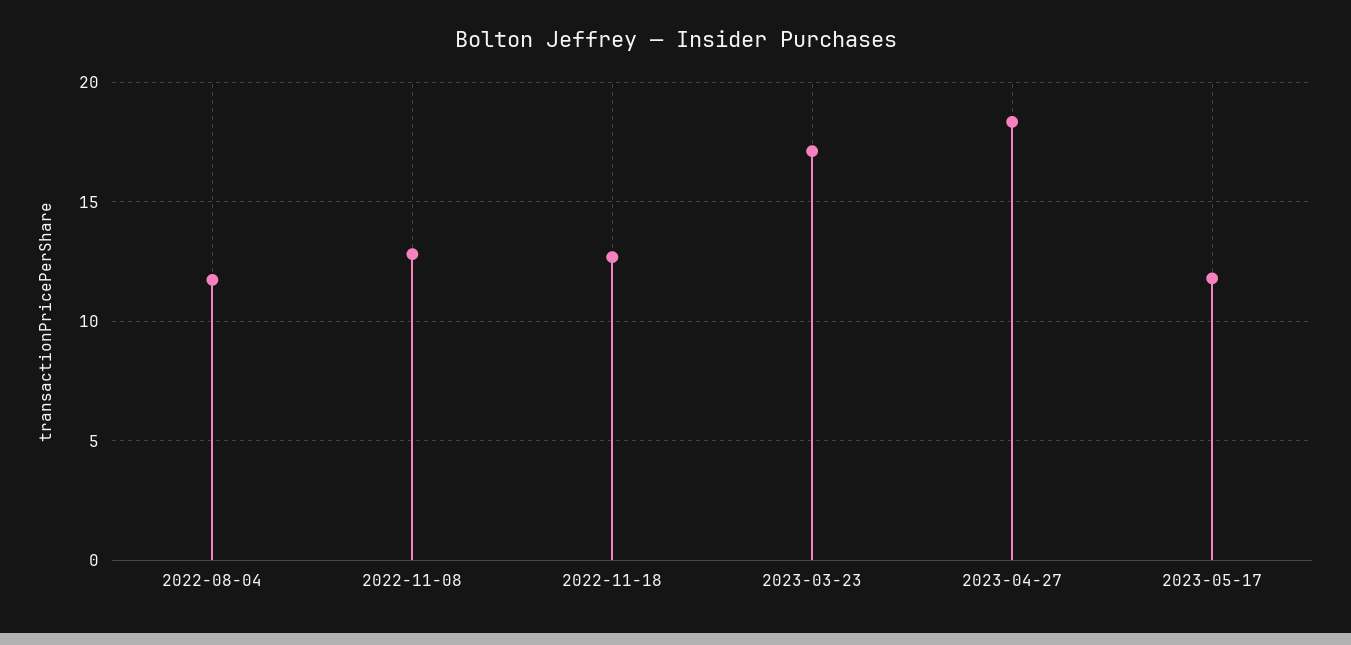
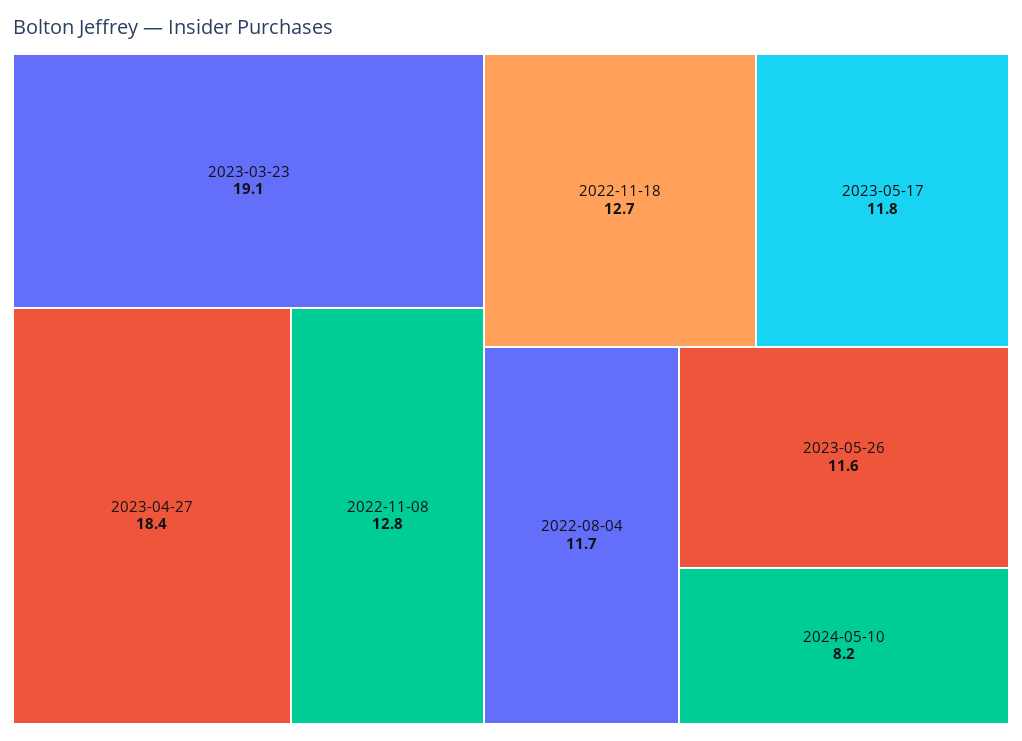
2023-03-23: 17 -> 19.1
2023-05-26: none -> 11.6
2024-05-10: none -> 8.2

